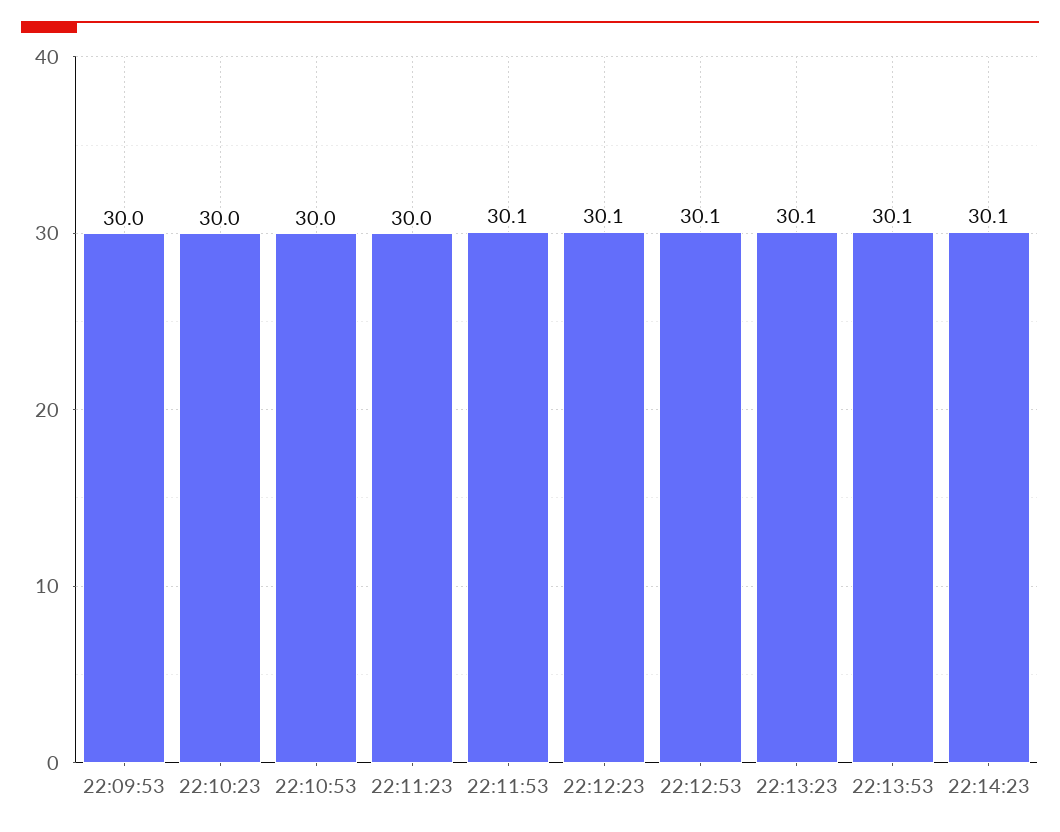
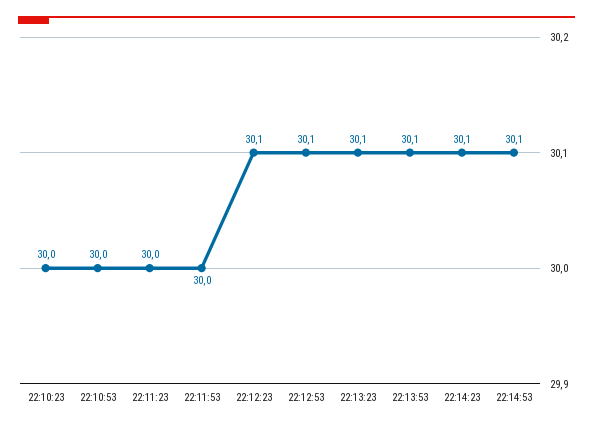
22:09:53: 30 -> none
22:11:53: 30.1 -> 30
22:14:53: none -> 30.1

